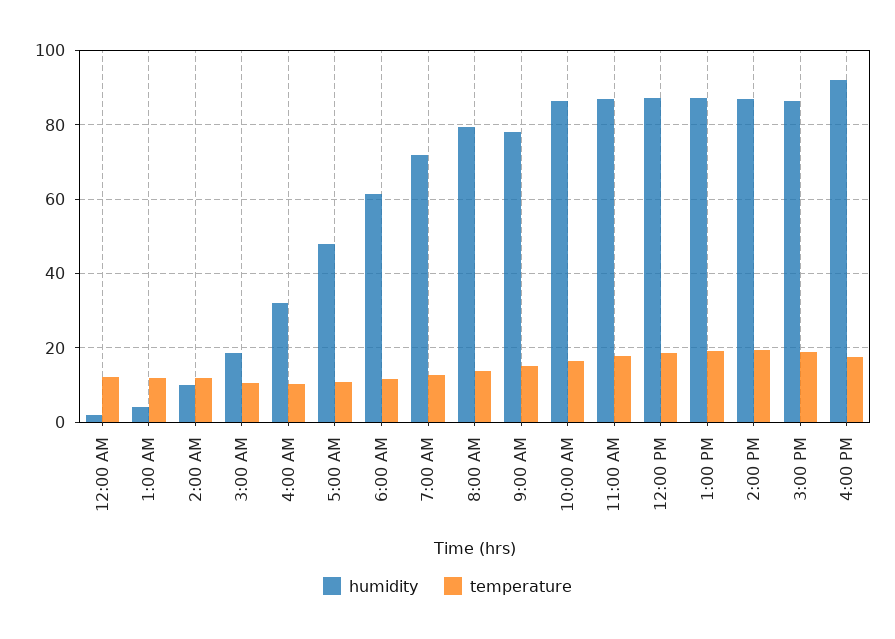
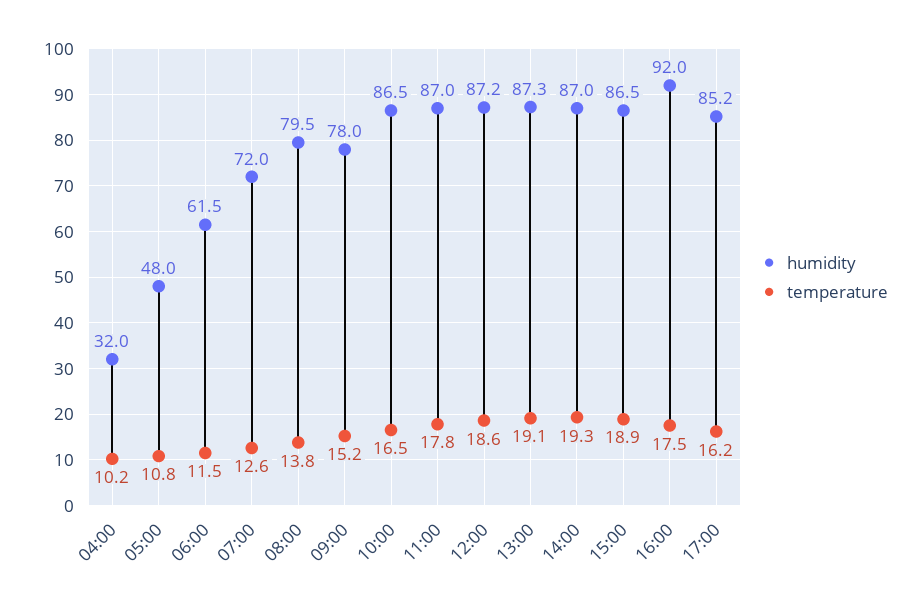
humidity, 12:00 AM: 2 -> none
temperature, 12:00 AM: 12 -> none
humidity, 1:00 AM: 4 -> none
temperature, 1:00 AM: 12 -> none
humidity, 2:00 AM: 10 -> none
temperature, 2:00 AM: 12 -> none
humidity, 3:00 AM: 18 -> none
temperature, 3:00 AM: 10 -> none
humidity, 17:00: none -> 85.2
temperature, 17:00: none -> 16.2

